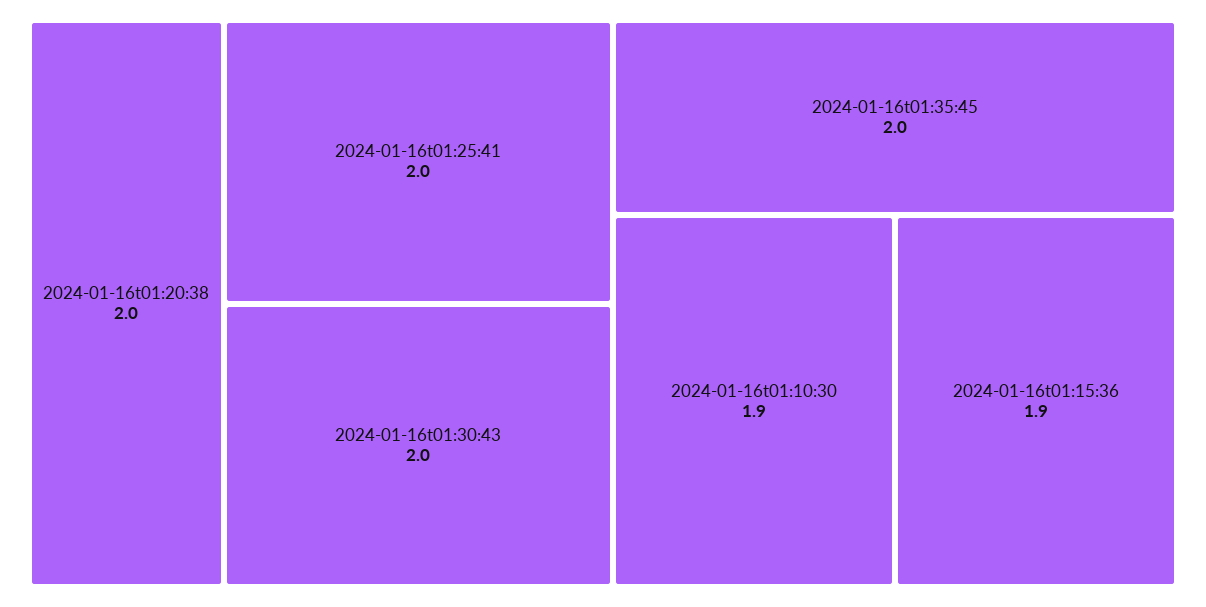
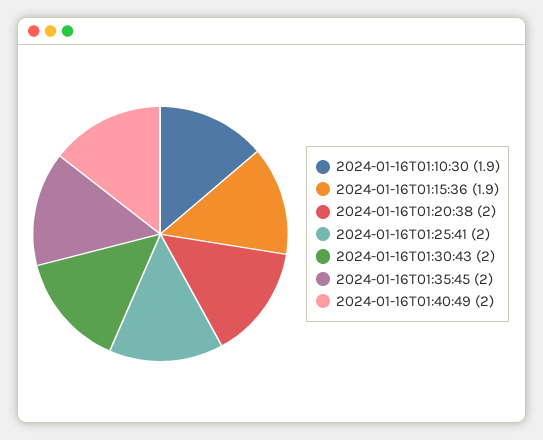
2024-01-16T01:40:49: none -> 2

